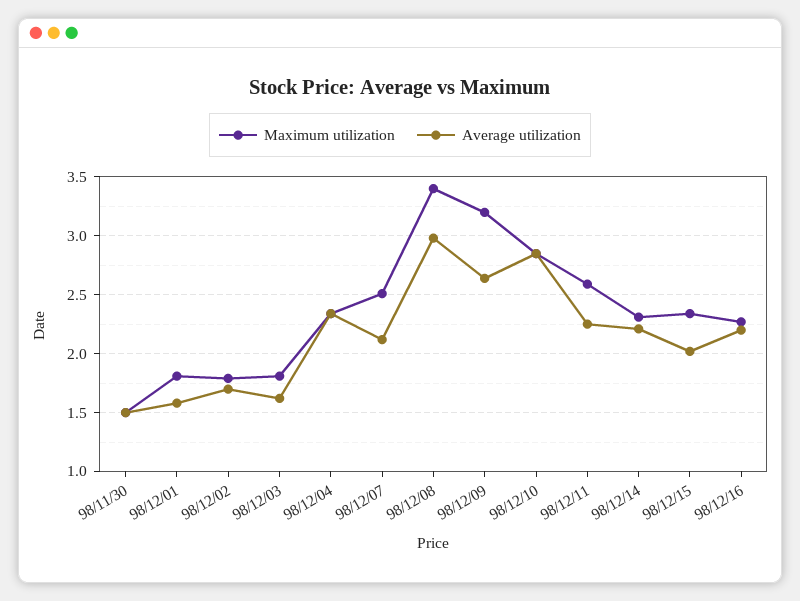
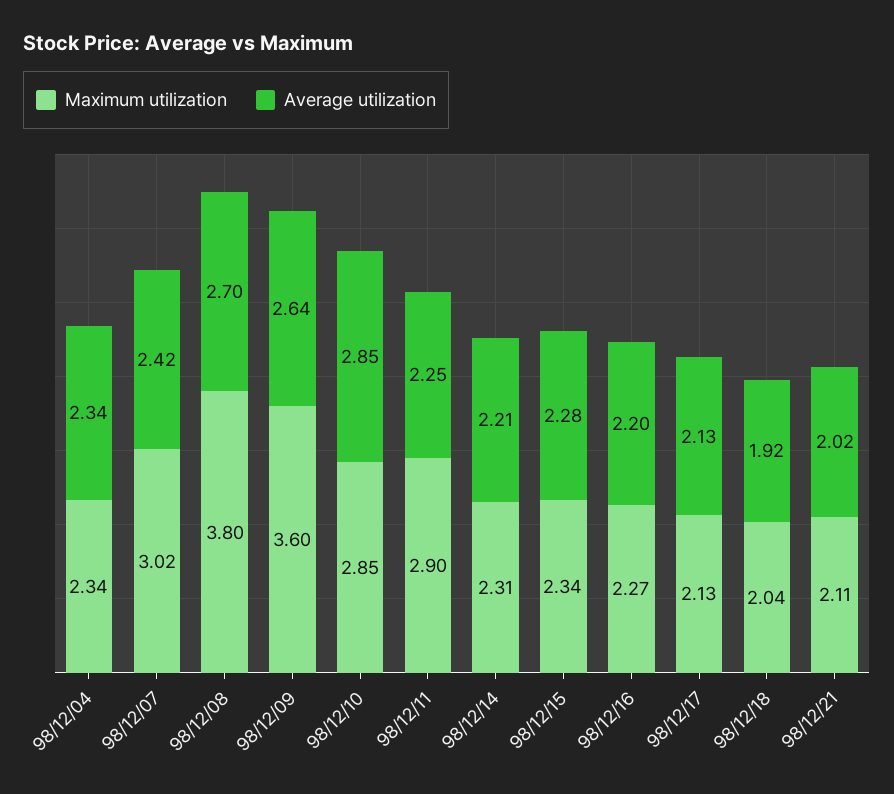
Maximum utilization, 98/11/30: 1.5 -> none
Average utilization, 98/11/30: 1.5 -> none
Maximum utilization, 98/12/01: 1.8 -> none
Average utilization, 98/12/01: 1.6 -> none
Maximum utilization, 98/12/02: 1.8 -> none
Average utilization, 98/12/02: 1.7 -> none
Maximum utilization, 98/12/03: 1.8 -> none
Average utilization, 98/12/03: 1.6 -> none
Maximum utilization, 98/12/07: 2.5 -> 3.02
Average utilization, 98/12/07: 2.1 -> 2.42
Maximum utilization, 98/12/08: 3.4 -> 3.8
Average utilization, 98/12/08: 3 -> 2.7
Maximum utilization, 98/12/09: 3.2 -> 3.6
Maximum utilization, 98/12/11: 2.6 -> 2.9
Average utilization, 98/12/15: 2 -> 2.28
Maximum utilization, 98/12/17: none -> 2.13
Average utilization, 98/12/17: none -> 2.13
Maximum utilization, 98/12/18: none -> 2.04
Average utilization, 98/12/18: none -> 1.92
Maximum utilization, 98/12/21: none -> 2.11
Average utilization, 98/12/21: none -> 2.02

